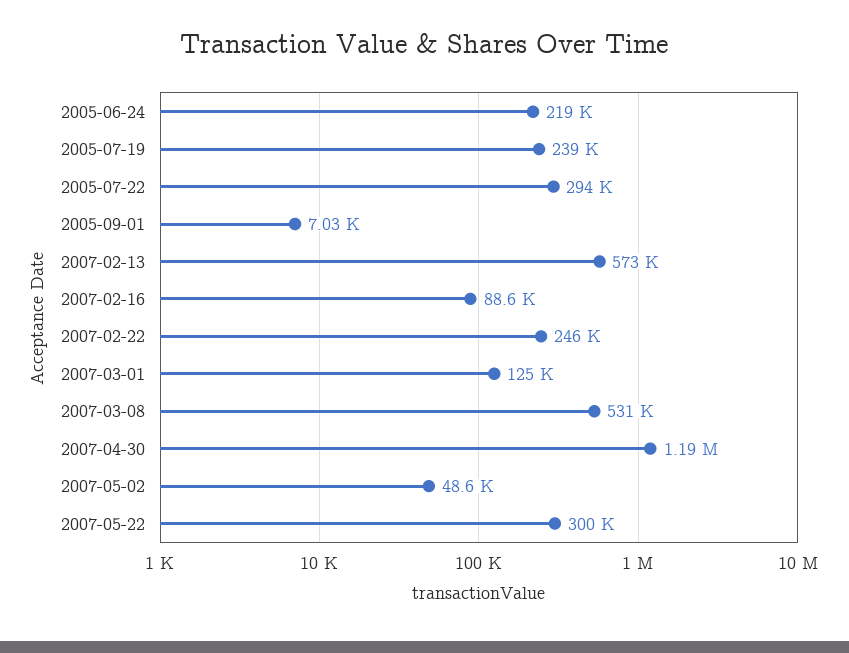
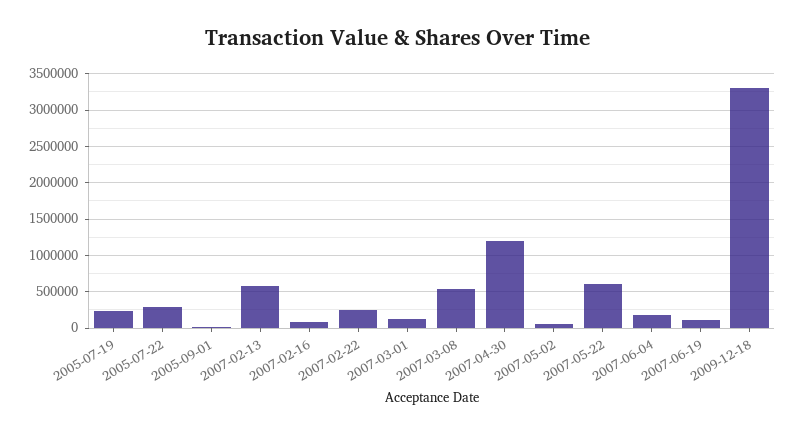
2005-06-24: 219000 -> none
2007-05-22: 300000 -> 600000
2007-06-04: none -> 200000
2007-06-19: none -> 100000
2009-12-18: none -> 3300000

